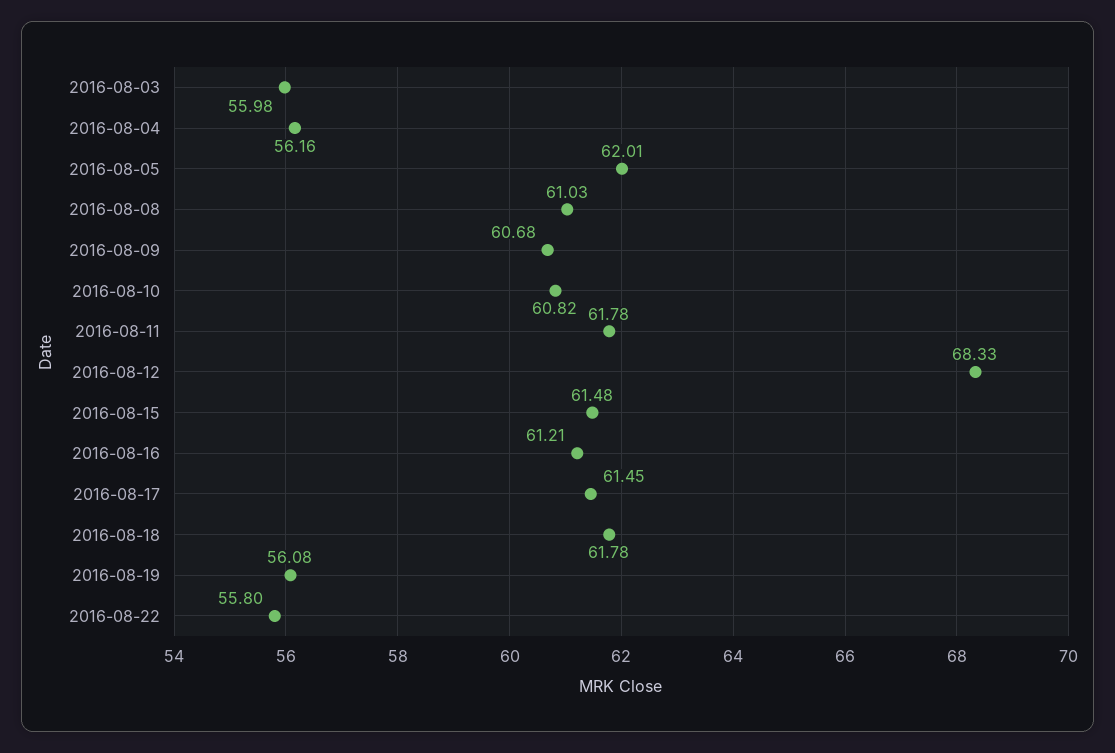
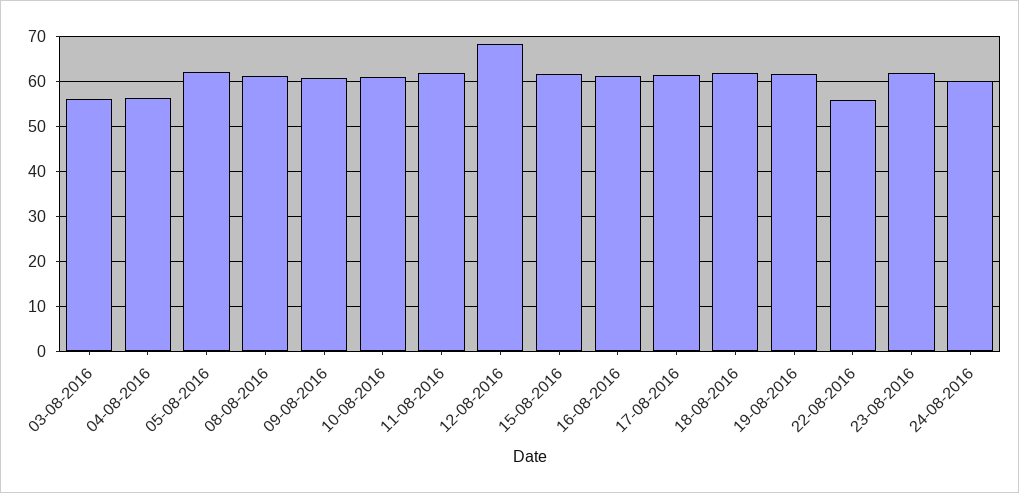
2016-08-19: 56.08 -> 62
23-08-2016: none -> 62
24-08-2016: none -> 60

